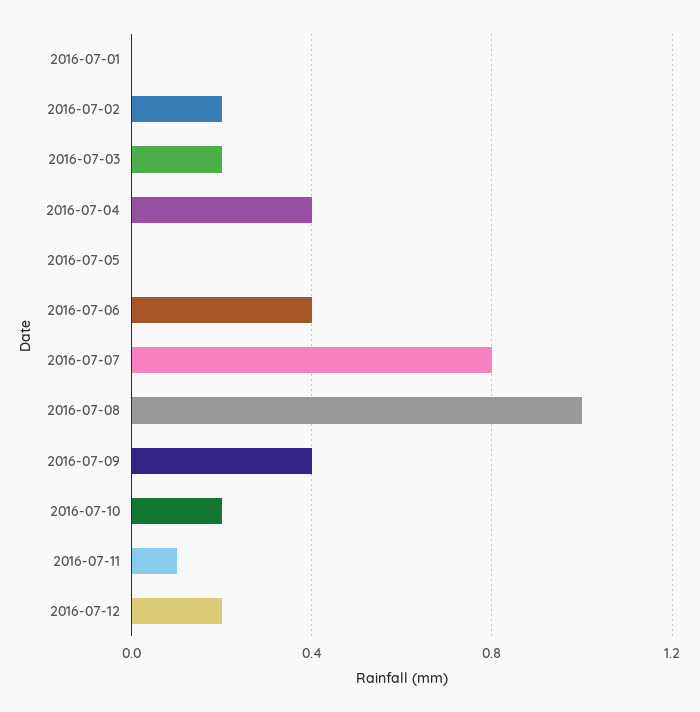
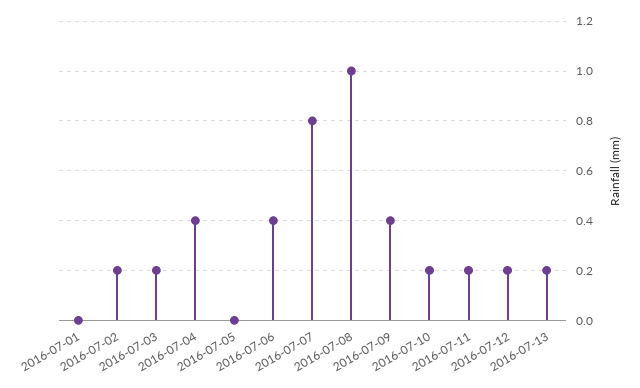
2016-07-11: 0.1 -> 0.2
2016-07-13: none -> 0.2

